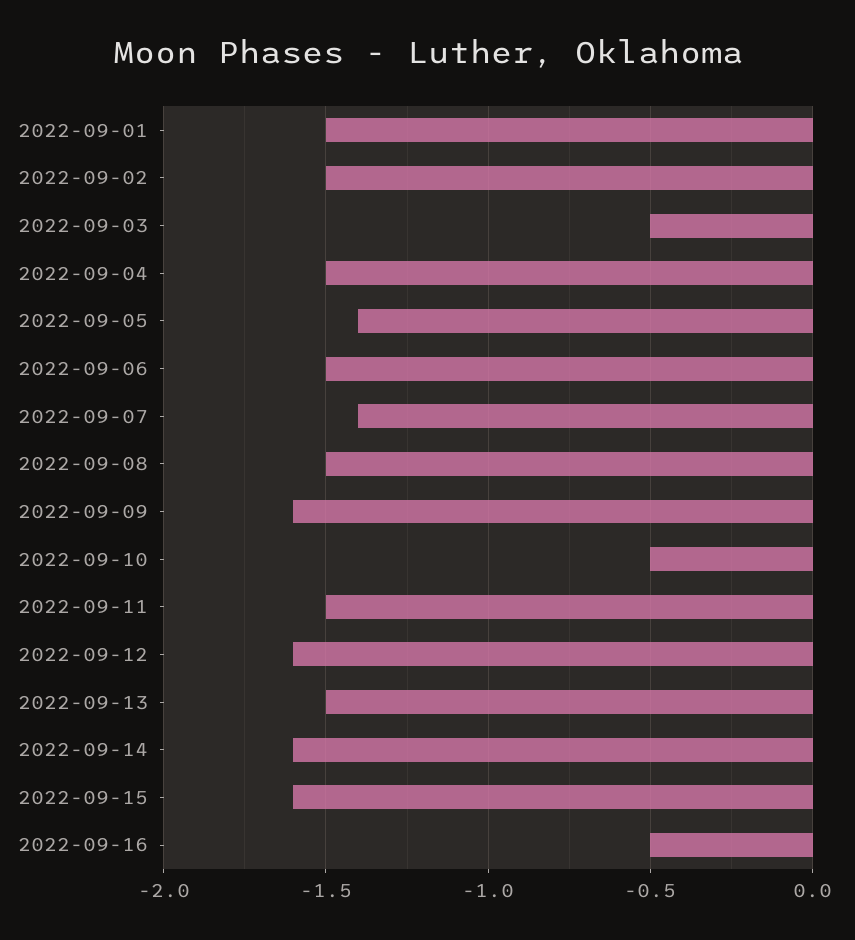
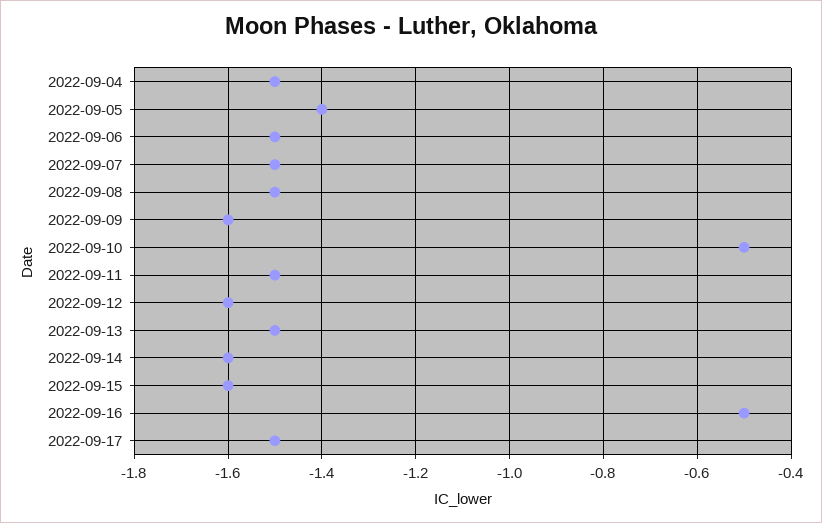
2022-09-01: -1.5 -> none
2022-09-02: -1.5 -> none
2022-09-03: -0.5 -> none
2022-09-07: -1.4 -> -1.5
2022-09-17: none -> -1.5

